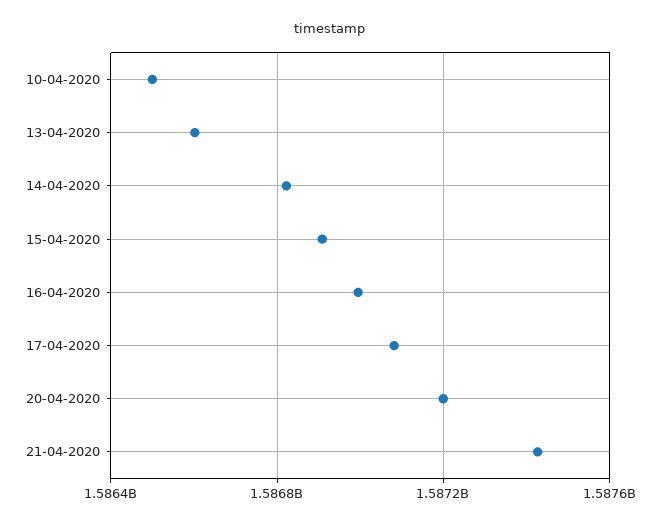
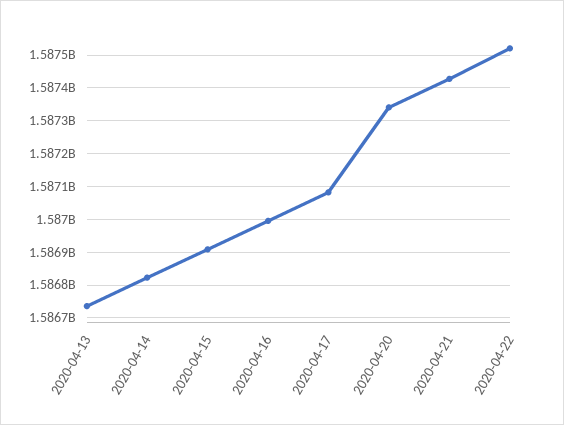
10-04-2020: 1586500000 -> none
13-04-2020: 1586600000 -> 1586740000
20-04-2020: 1587200000 -> 1587340000
2020-04-22: none -> 1587520000

